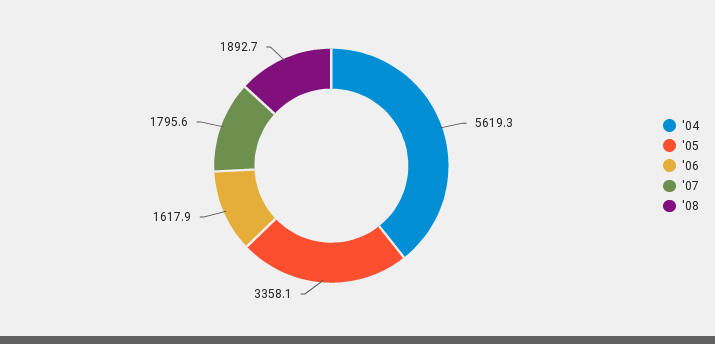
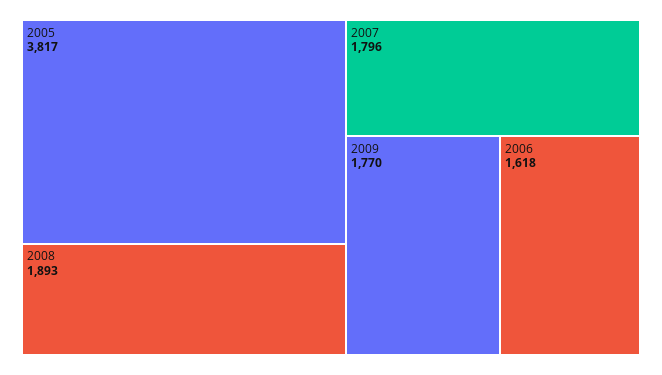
'04: 5619.3 -> none
'05: 3358.1 -> 3817
2009: none -> 1770

